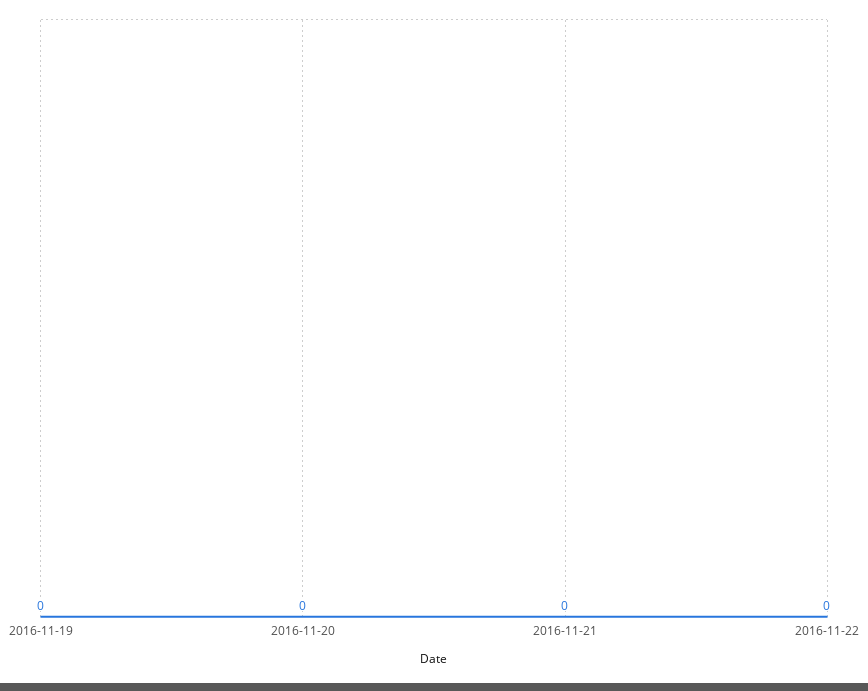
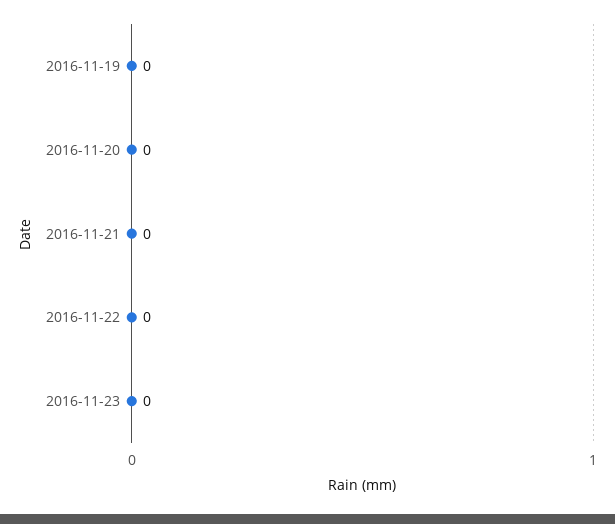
2016-11-23: none -> 0

